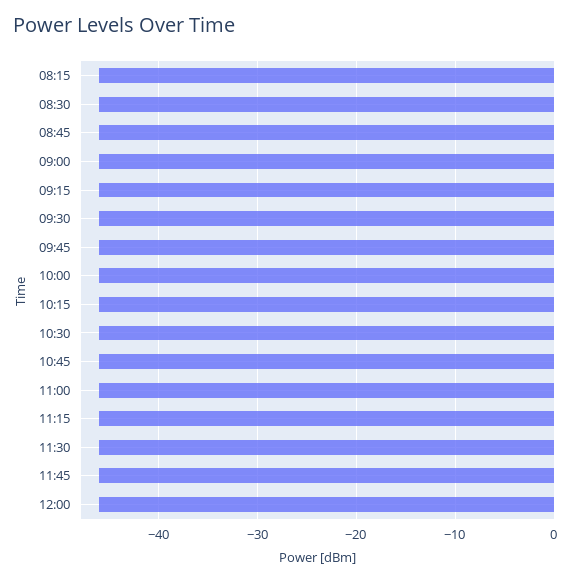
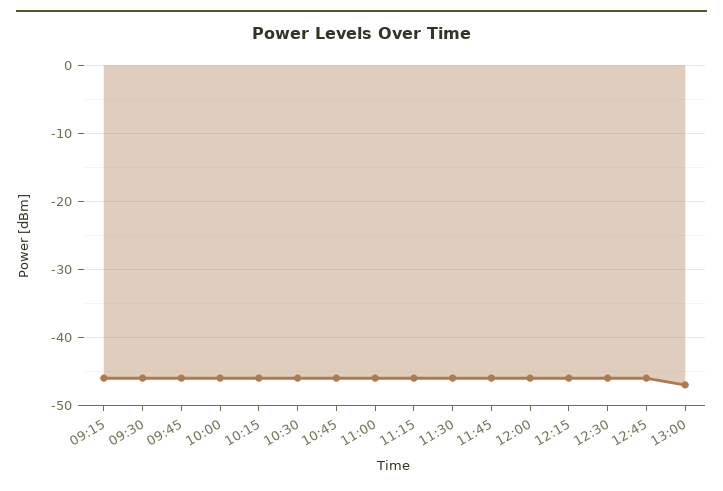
08:15: -46 -> none
08:30: -46 -> none
08:45: -46 -> none
09:00: -46 -> none
12:15: none -> -46
12:30: none -> -46
12:45: none -> -46
13:00: none -> -47

